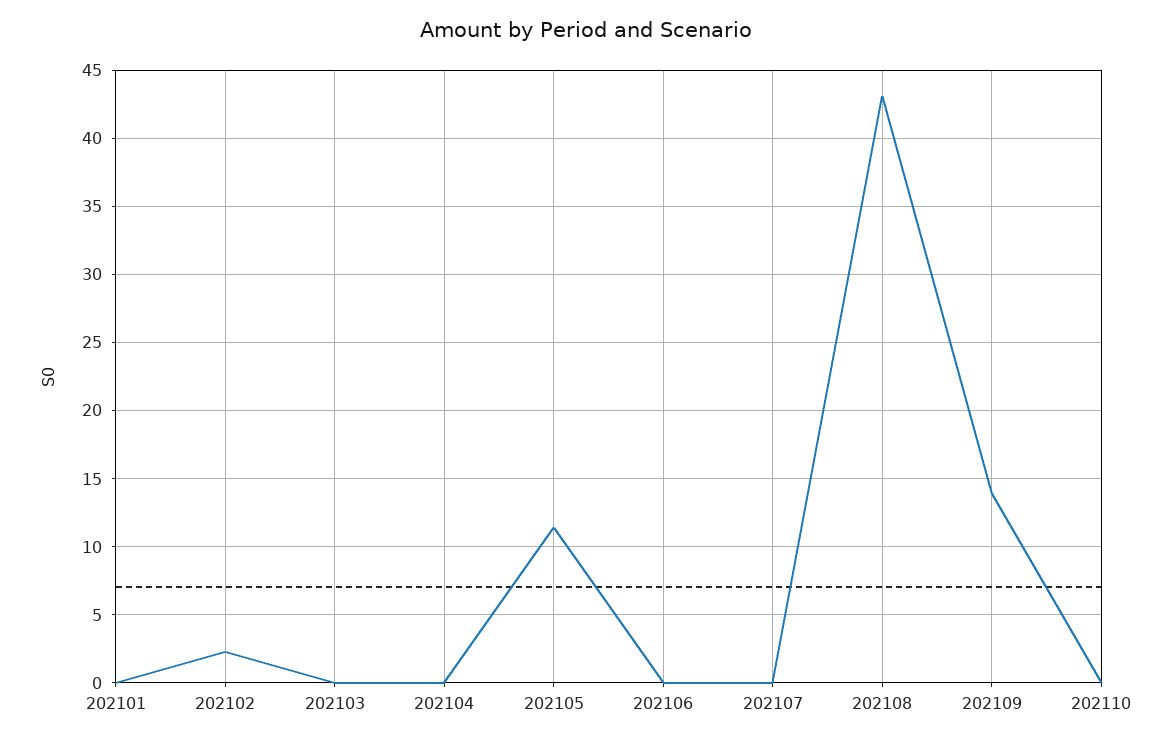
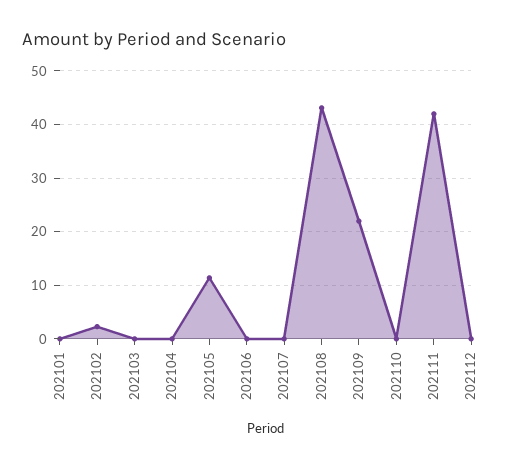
202109: 14 -> 22
202111: none -> 42
202112: none -> 0

